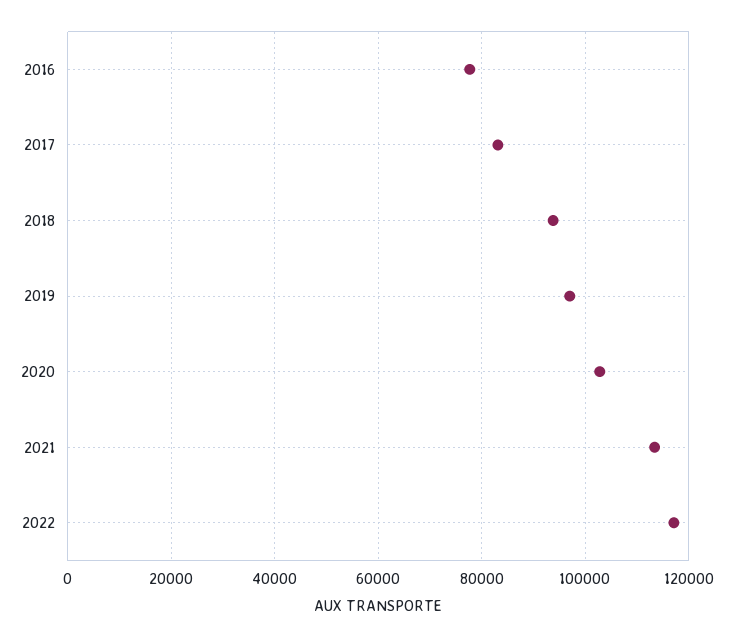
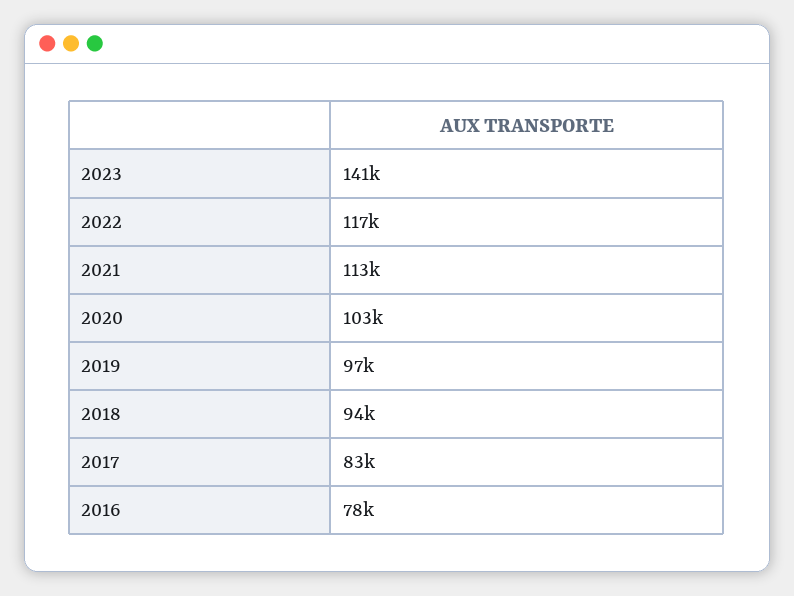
2023: none -> 141000

